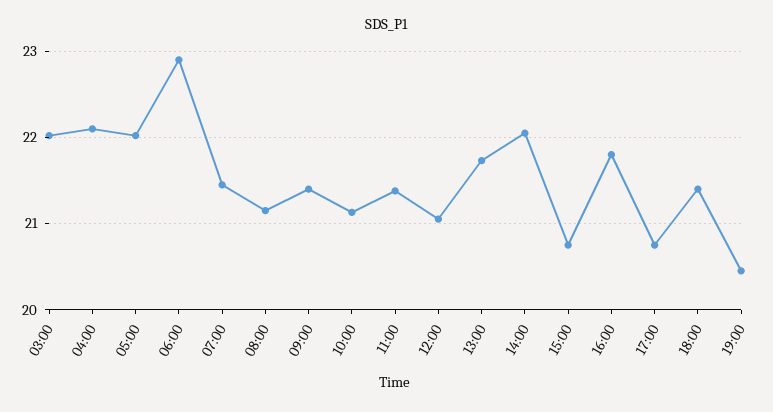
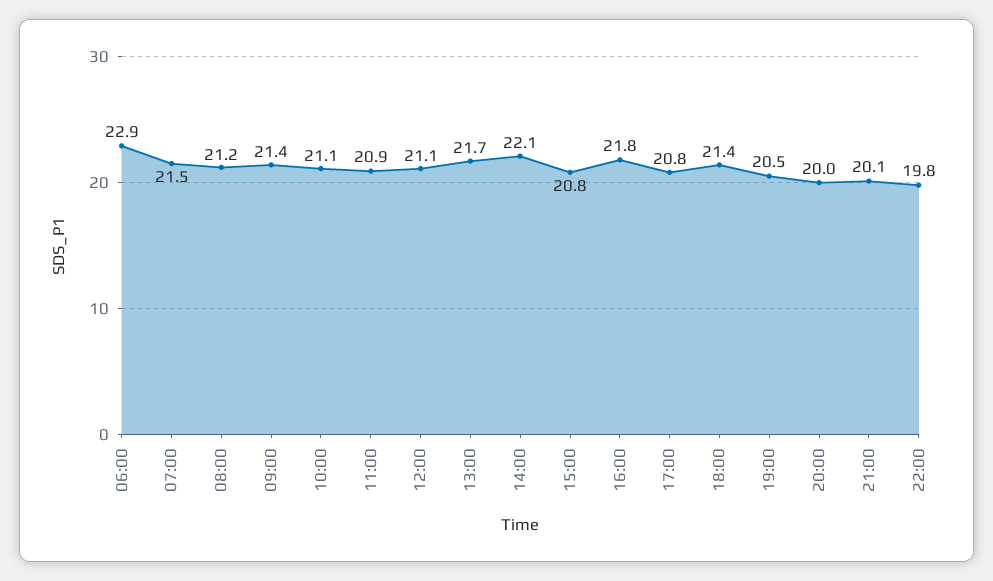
03:00: 22 -> none
04:00: 22.1 -> none
05:00: 22 -> none
11:00: 21.4 -> 20.9
20:00: none -> 20
21:00: none -> 20.1
22:00: none -> 19.8

